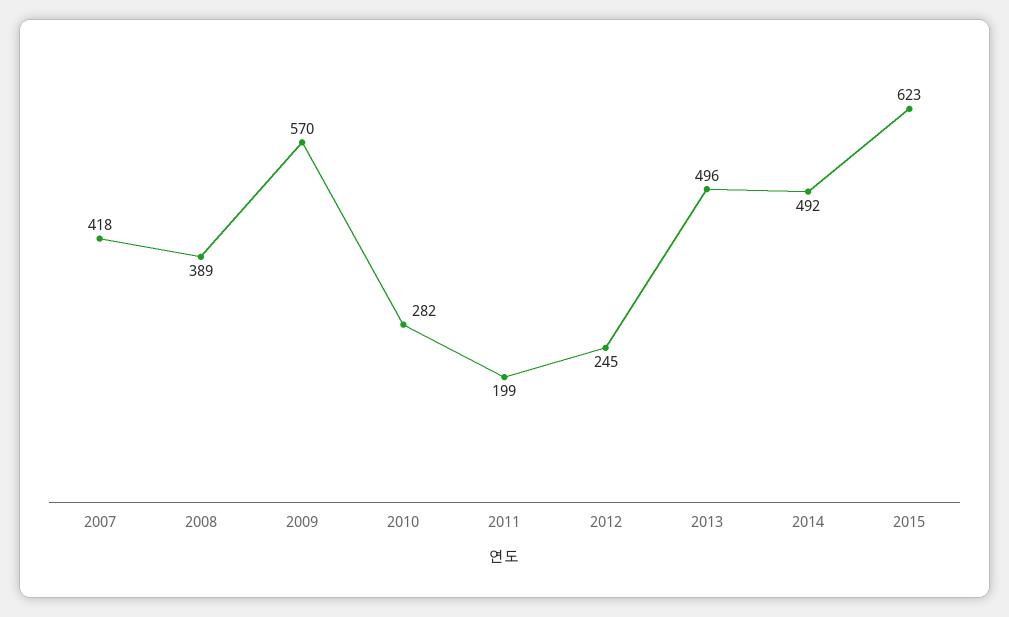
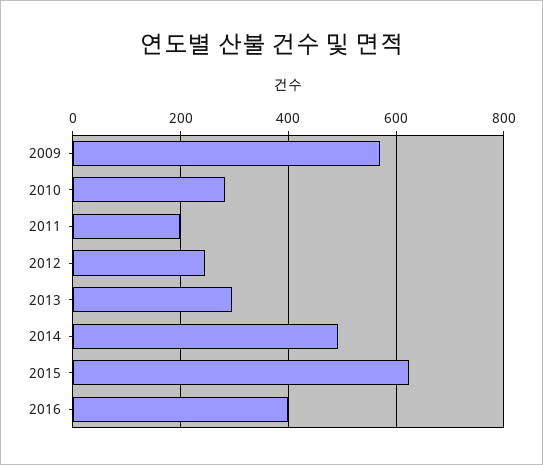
2007: 418 -> none
2008: 389 -> none
2013: 496 -> 300
2016: none -> 400

